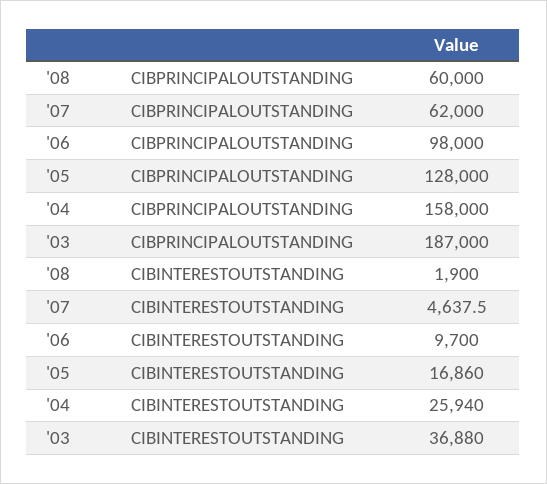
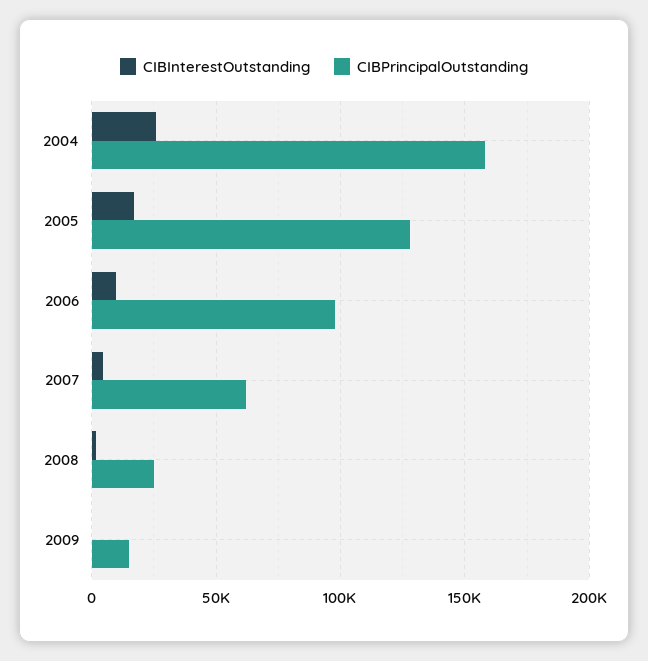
CIBPRINCIPALOUTSTANDING, '08: 60000 -> 25000
CIBPRINCIPALOUTSTANDING, '03: 187000 -> none
CIBINTERESTOUTSTANDING, '03: 36880 -> none
CIBINTERESTOUTSTANDING, 2009: none -> 0
CIBPRINCIPALOUTSTANDING, 2009: none -> 15000

